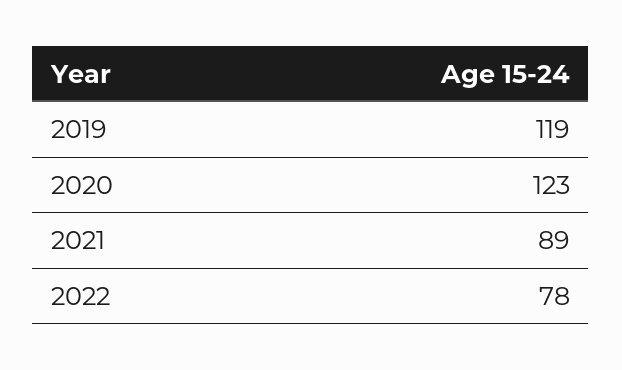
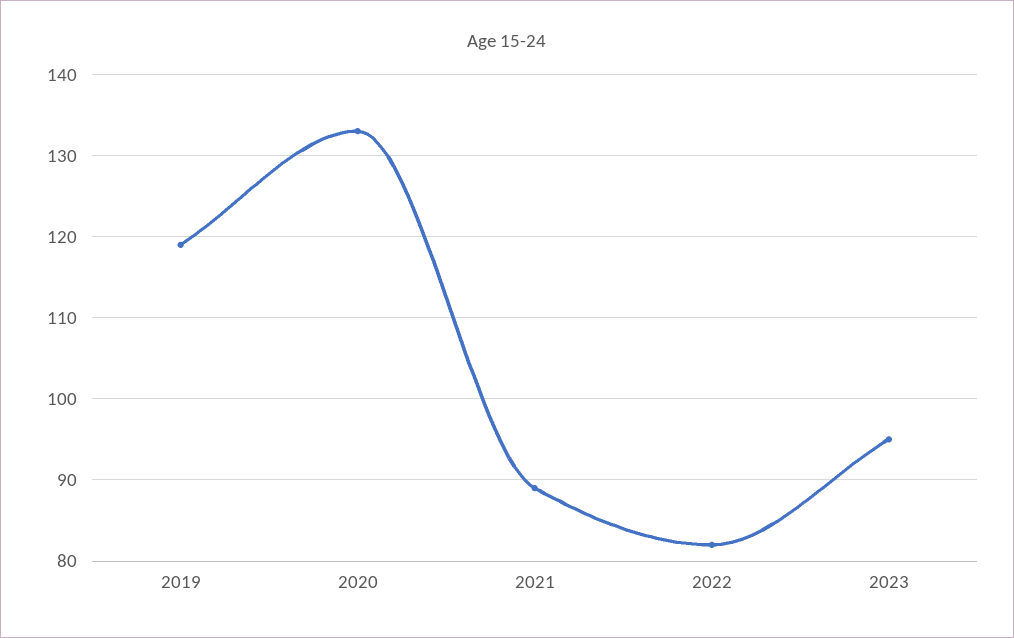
2020: 123 -> 133
2022: 78 -> 82
2023: none -> 95

